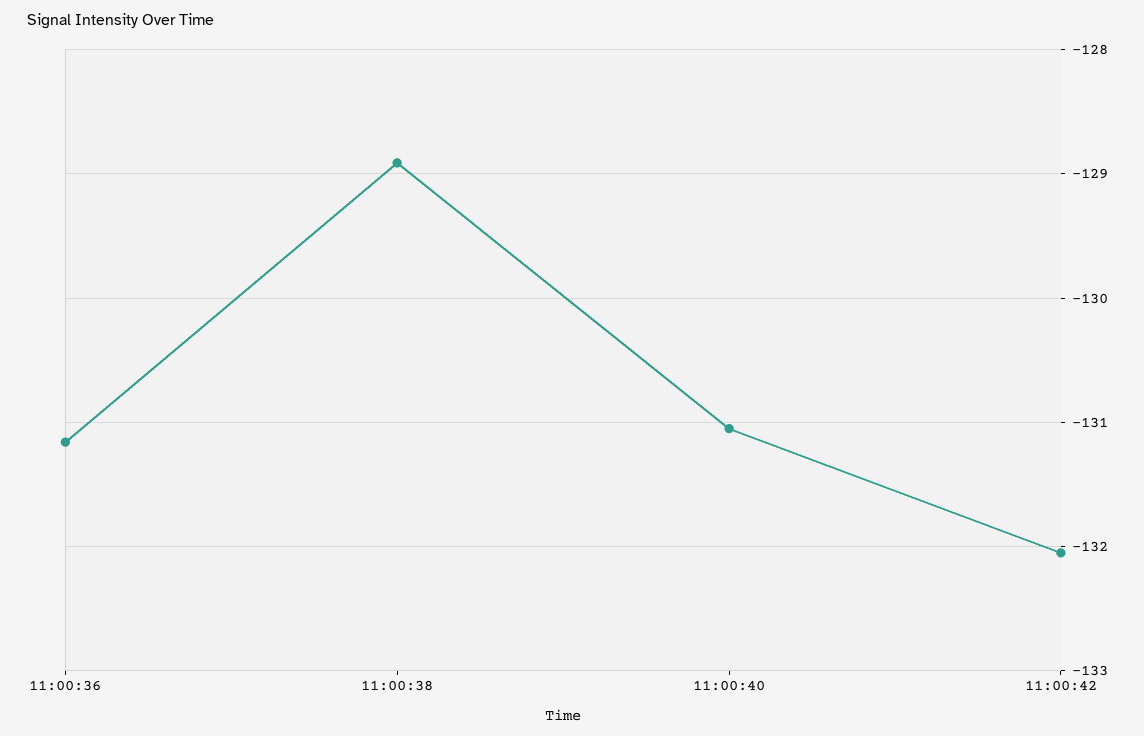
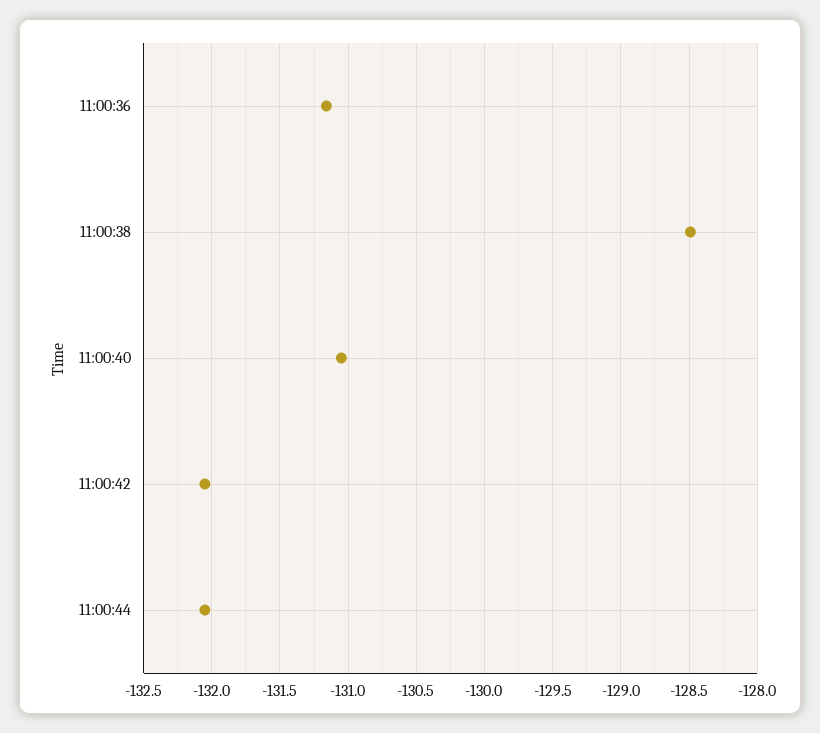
11:00:38: -128.9 -> -128.5
11:00:44: none -> -132.05

